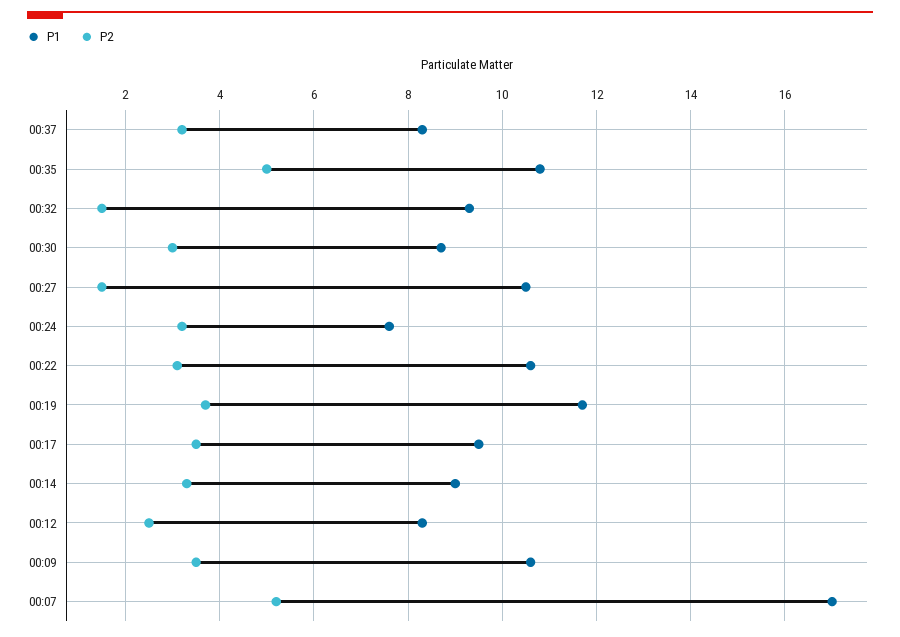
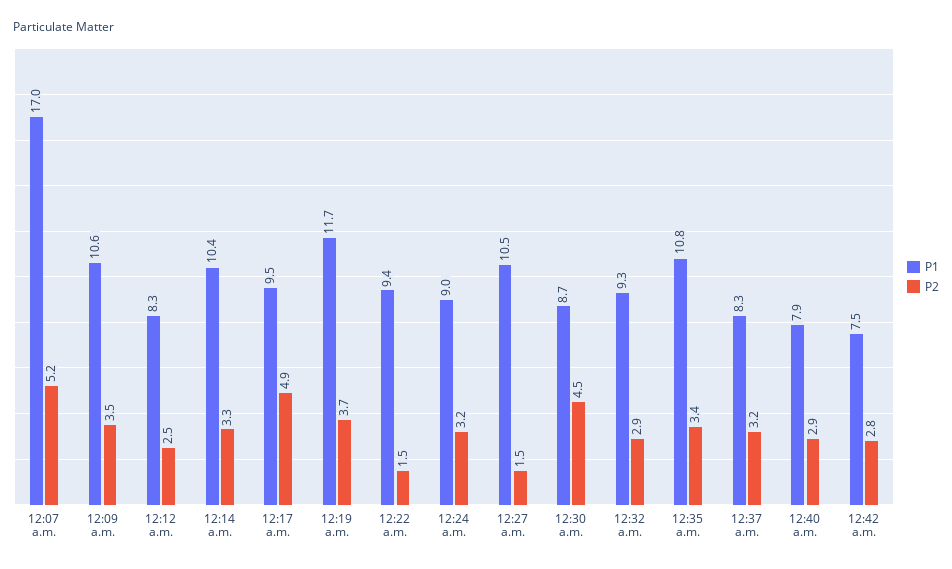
P2, 00:35: 5 -> 3.4
P2, 00:32: 1.5 -> 2.9
P2, 00:30: 3 -> 4.5
P1, 00:24: 7.5 -> 9
P1, 00:22: 10.5 -> 9.4
P2, 00:22: 3 -> 1.5
P2, 00:17: 3.5 -> 4.9
P1, 00:14: 9 -> 10.4
P1, 12:40 a.m.: none -> 7.9
P2, 12:40 a.m.: none -> 2.9
P1, 12:42 a.m.: none -> 7.5
P2, 12:42 a.m.: none -> 2.8

